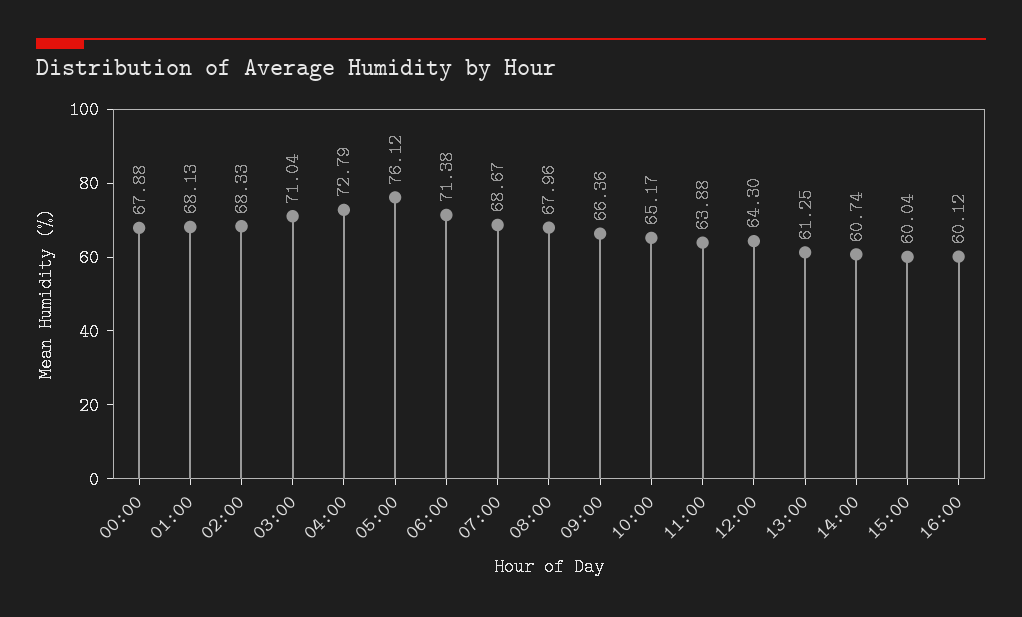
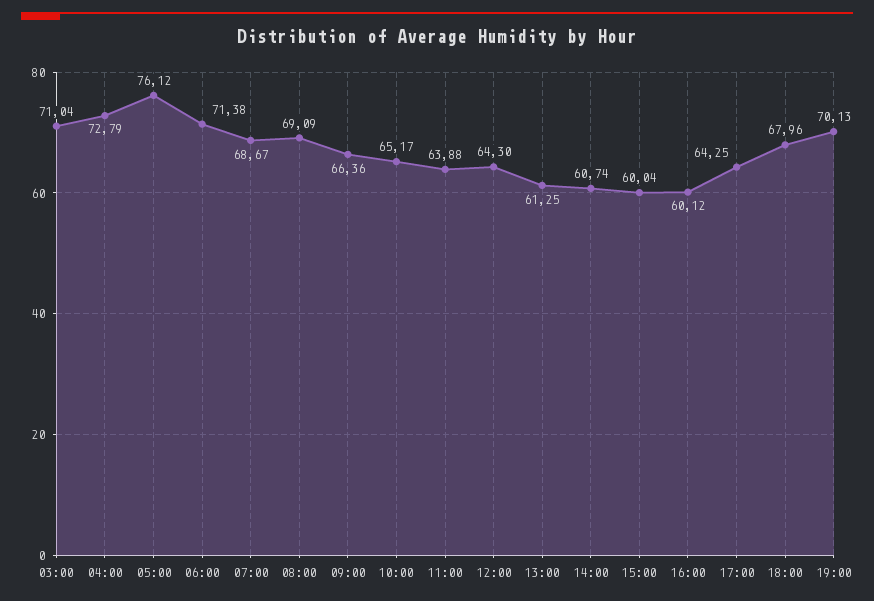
00:00: 67.88 -> none
01:00: 68.13 -> none
02:00: 68.33 -> none
08:00: 67.96 -> 69.09
17:00: none -> 64.25
18:00: none -> 67.96
19:00: none -> 70.13

